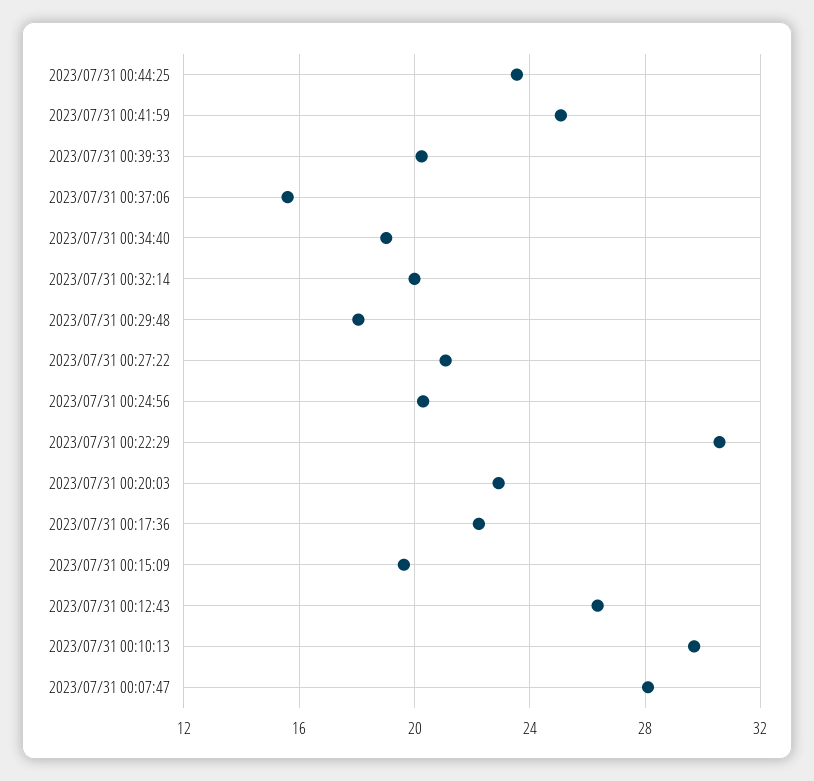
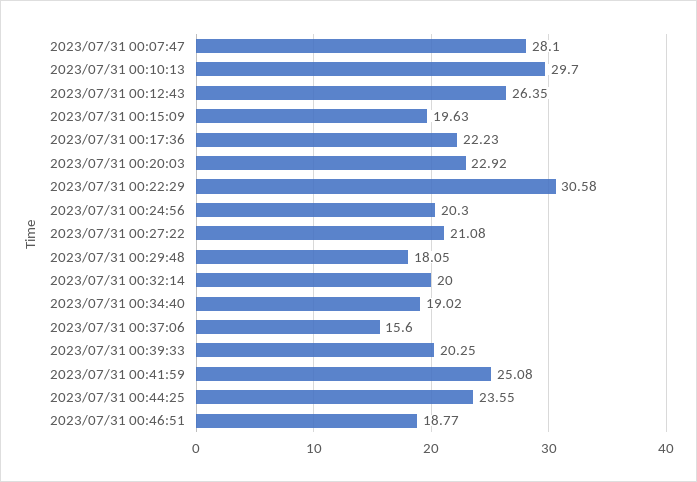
2023/07/31 00:46:51: none -> 18.77

